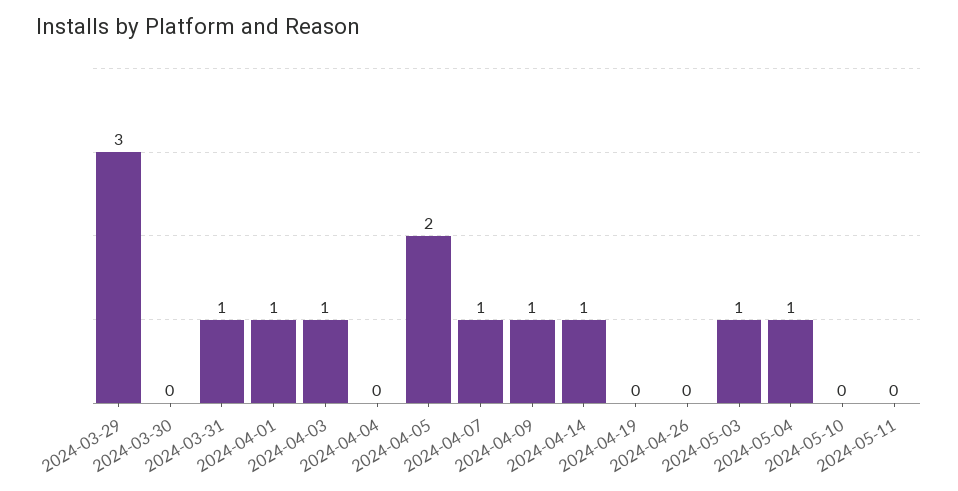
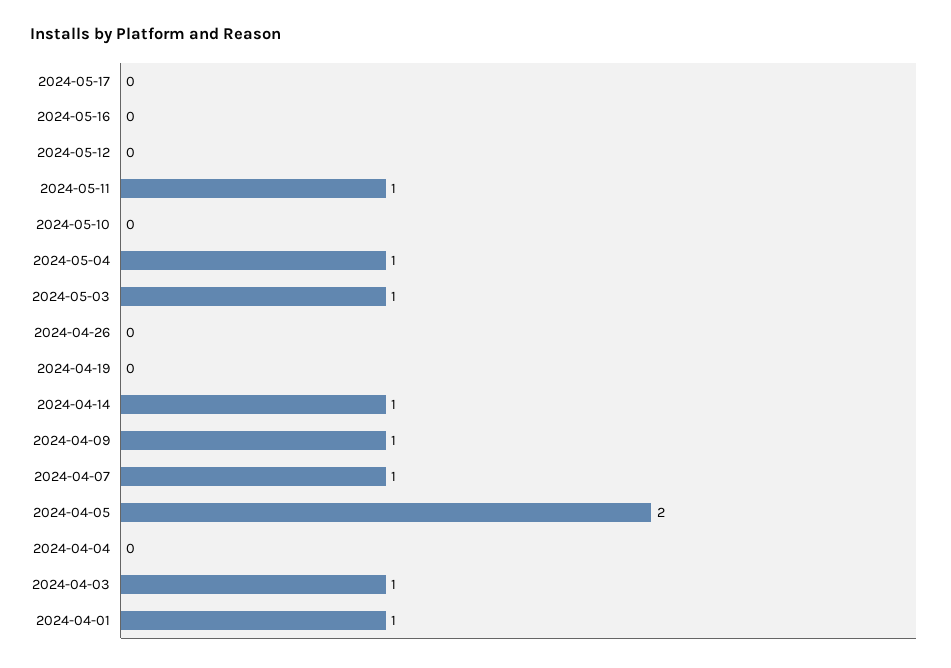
2024-03-29: 3 -> none
2024-03-30: 0 -> none
2024-03-31: 1 -> none
2024-05-11: 0 -> 1
2024-05-17: none -> 0
2024-05-16: none -> 0
2024-05-12: none -> 0

